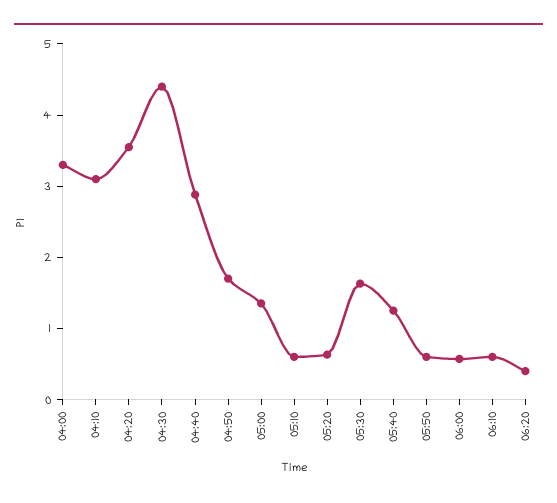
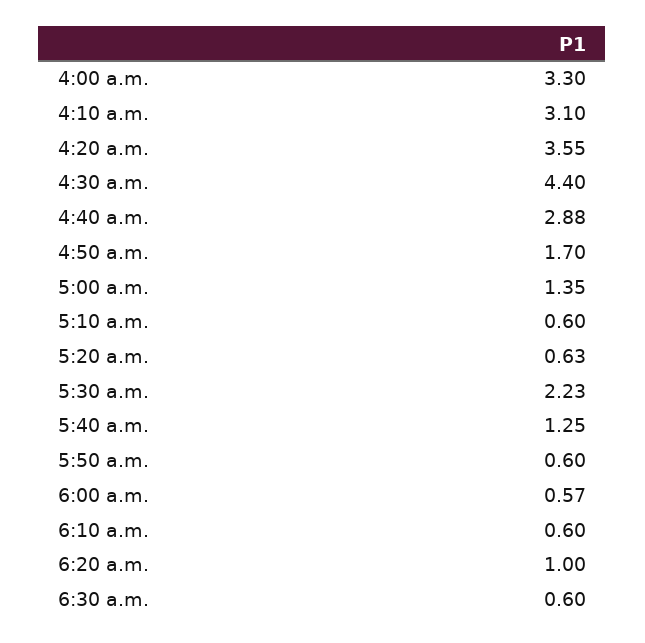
05:30: 1.6 -> 2.23
06:20: 0.4 -> 1
6:30 a.m.: none -> 0.6

